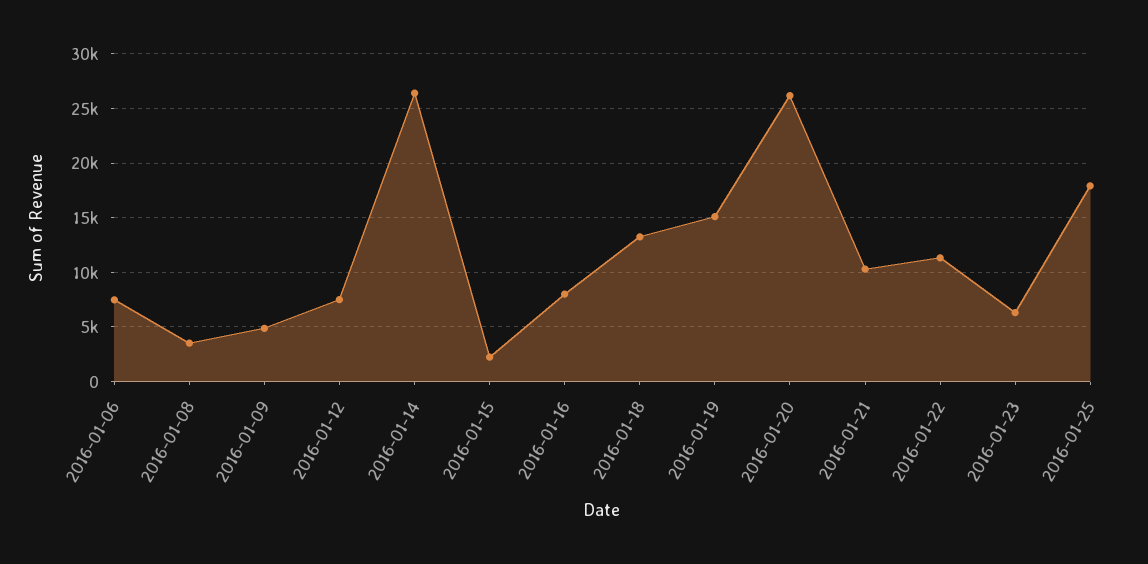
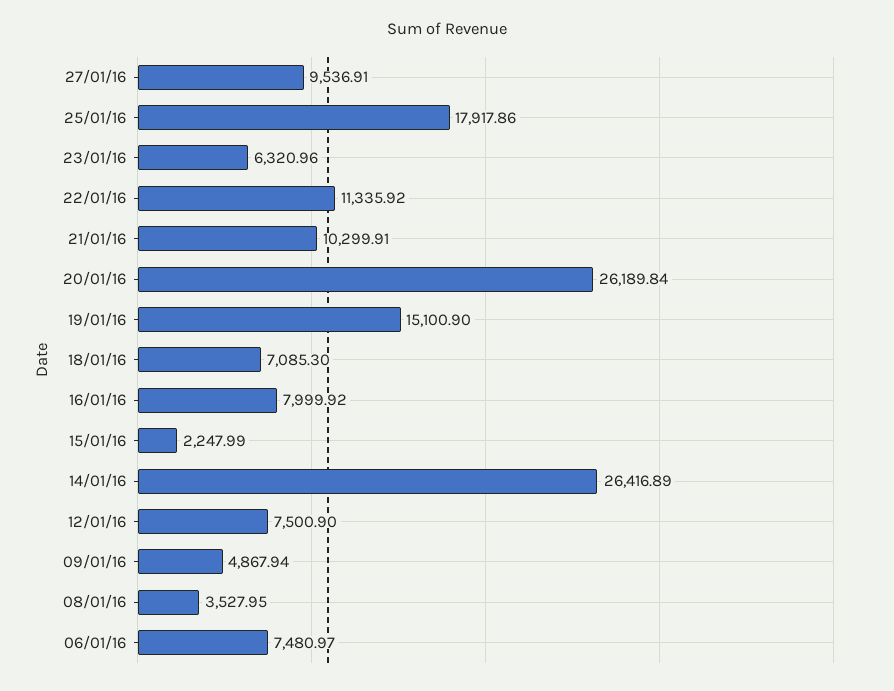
2016-01-18: 13000 -> 7085.3
27/01/16: none -> 9536.91

